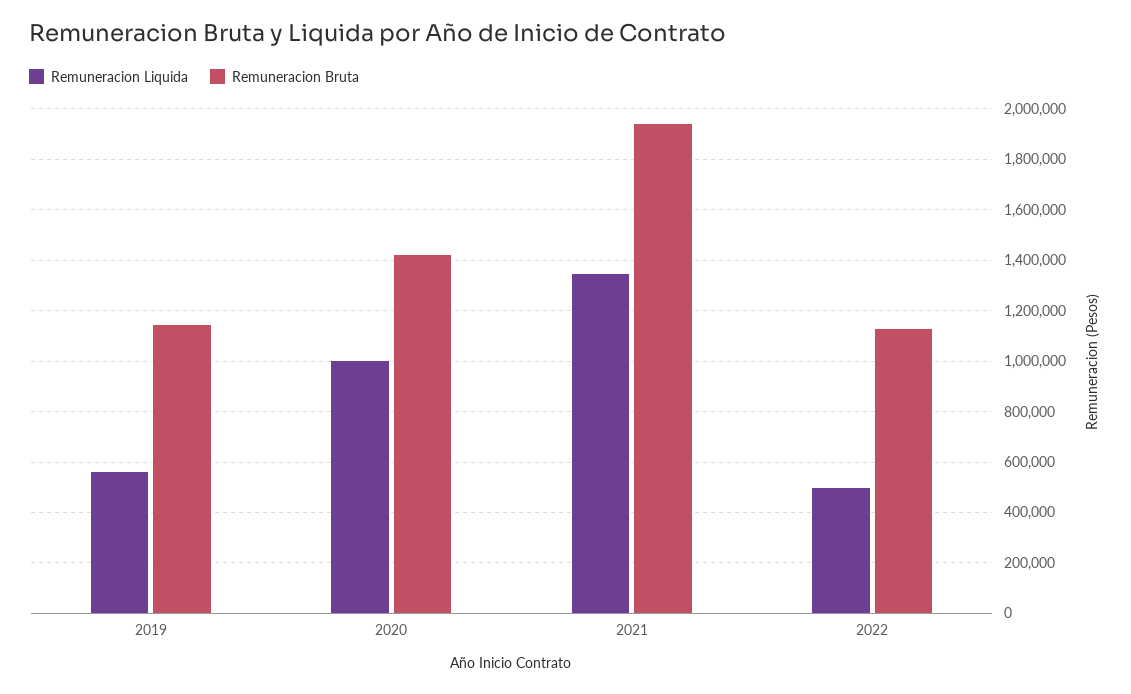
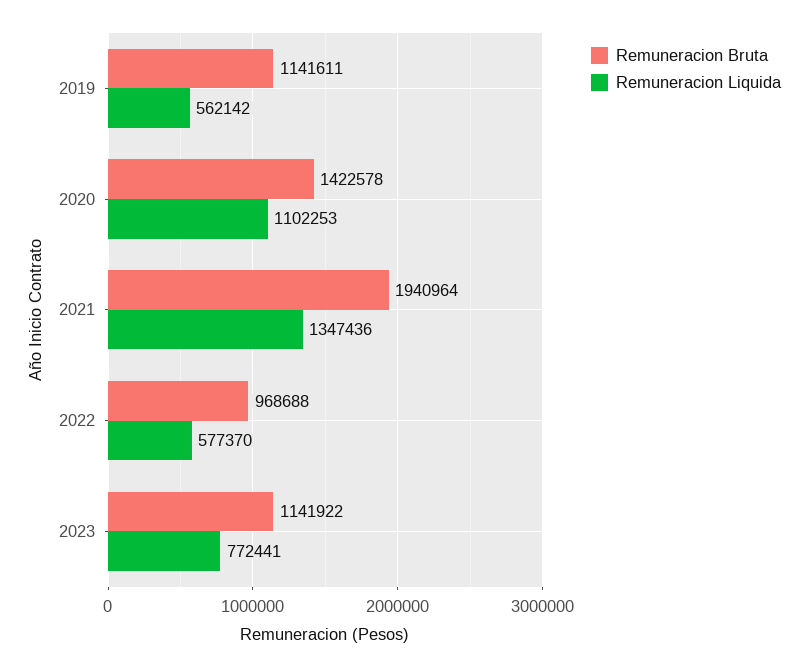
Remuneracion Liquida, 2020: 1000000 -> 1102253
Remuneracion Liquida, 2022: 500000 -> 577370
Remuneracion Bruta, 2022: 1125000 -> 968688
Remuneracion Bruta, 2023: none -> 1141922
Remuneracion Liquida, 2023: none -> 772441

